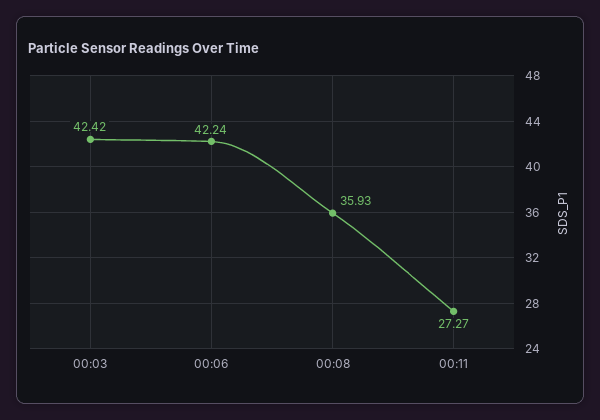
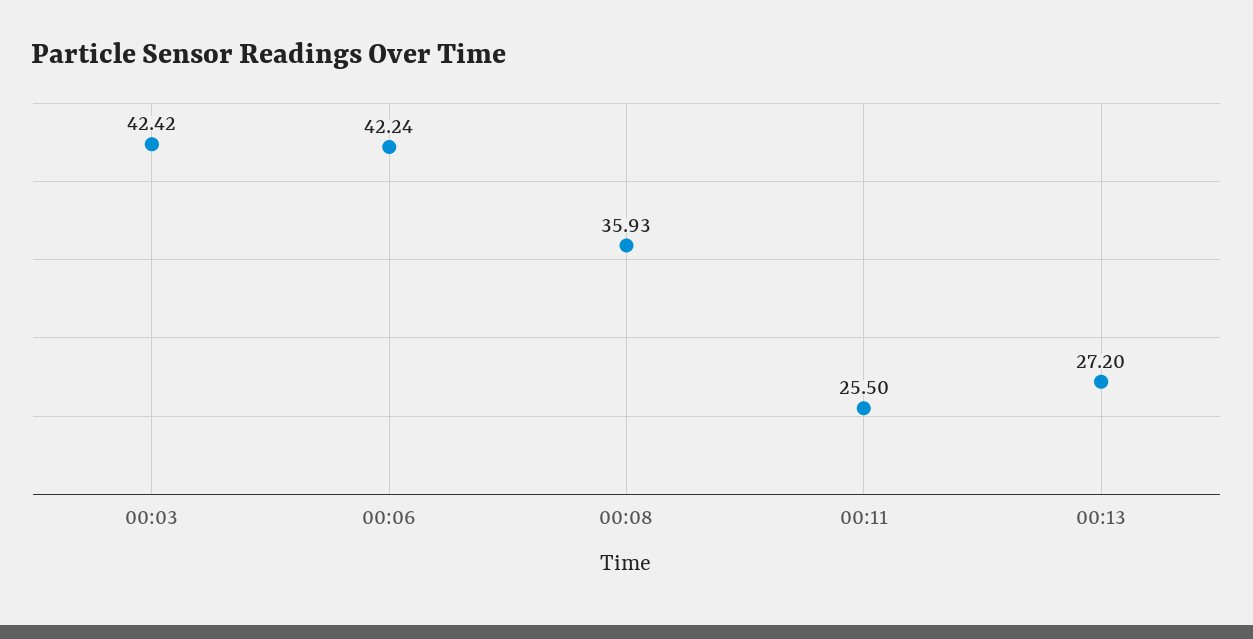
00:11: 27.27 -> 25.5
00:13: none -> 27.2

